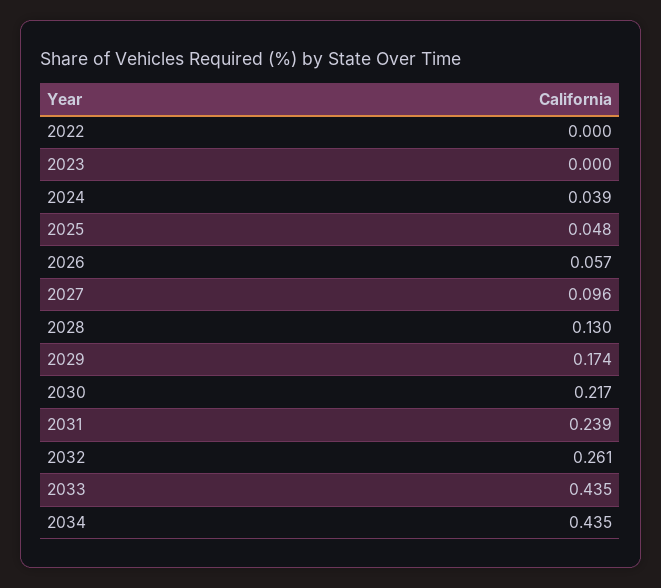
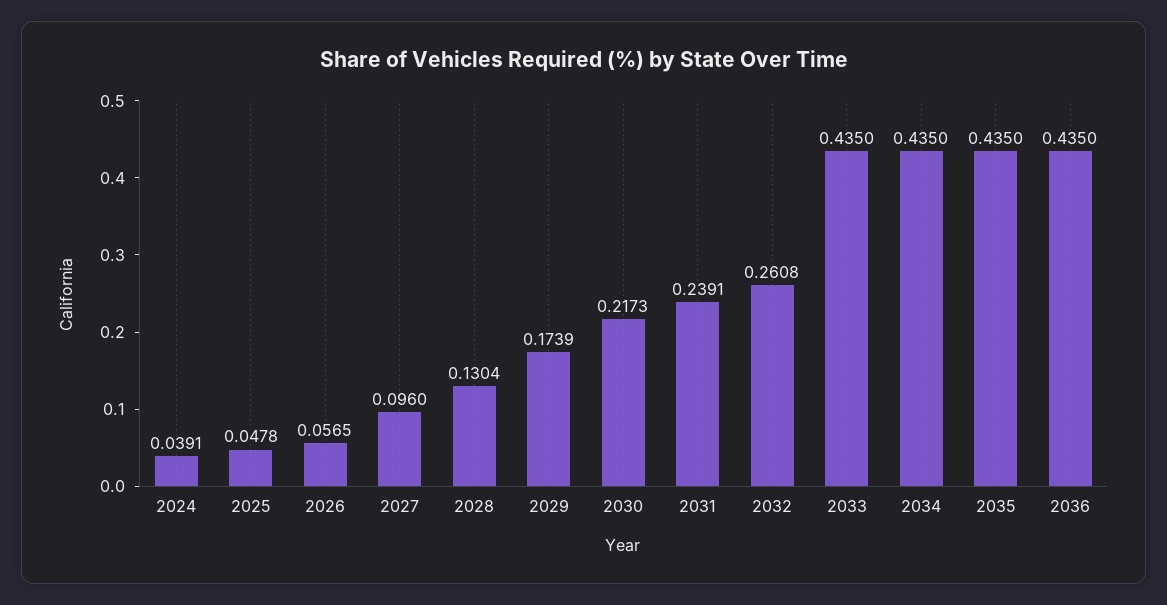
2022: 0 -> none
2023: 0 -> none
2035: none -> 0.435
2036: none -> 0.435

